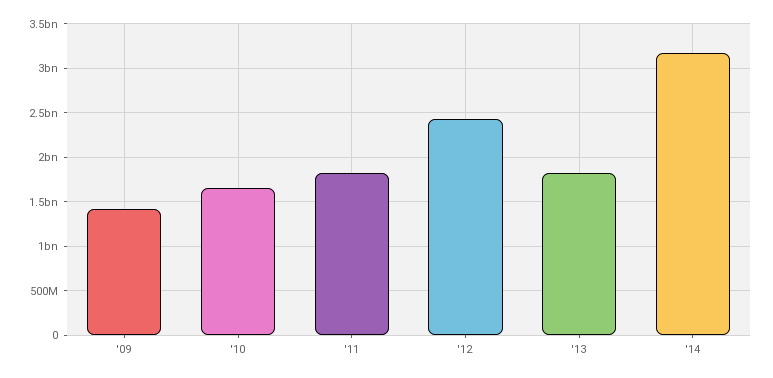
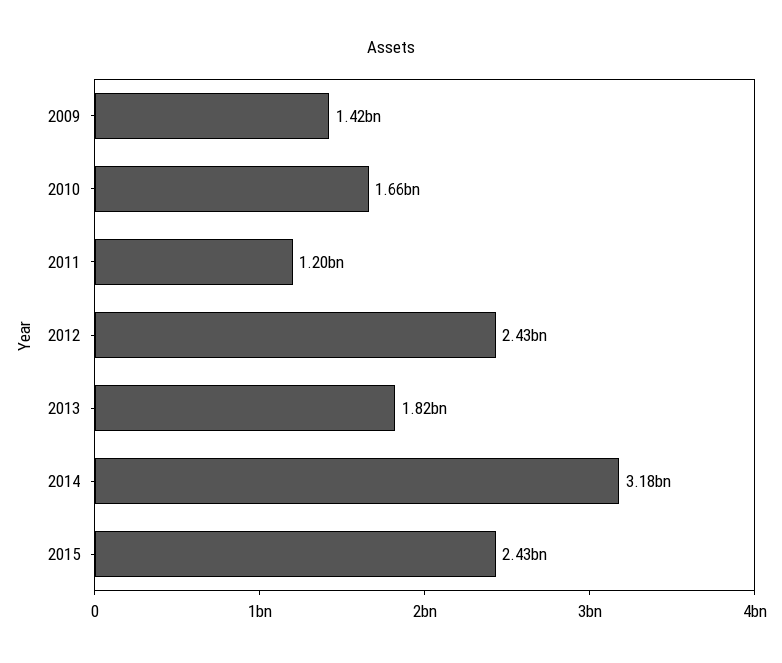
'11: 1800000000 -> 1200000000
2015: none -> 2430000000

